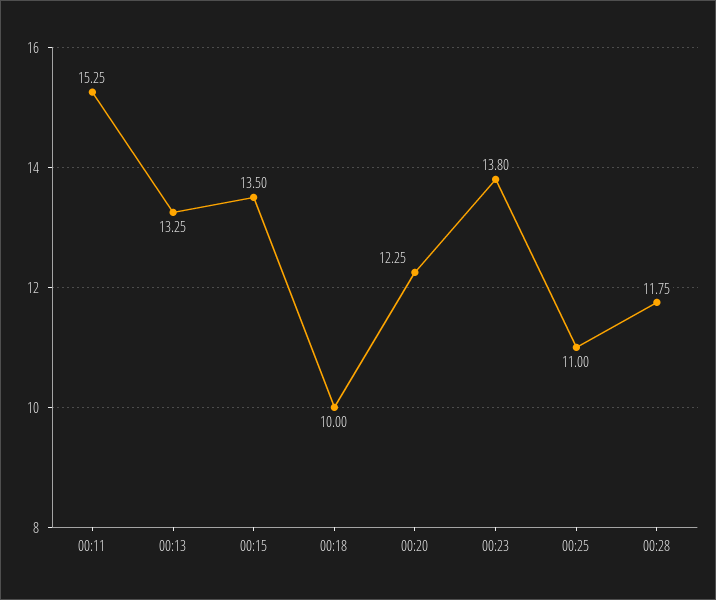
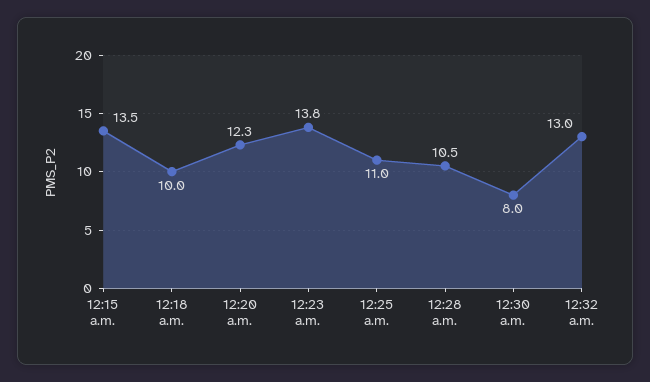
00:11: 15.25 -> none
00:13: 13.25 -> none
00:28: 11.75 -> 10.5
12:30 a.m.: none -> 8
12:32 a.m.: none -> 13

